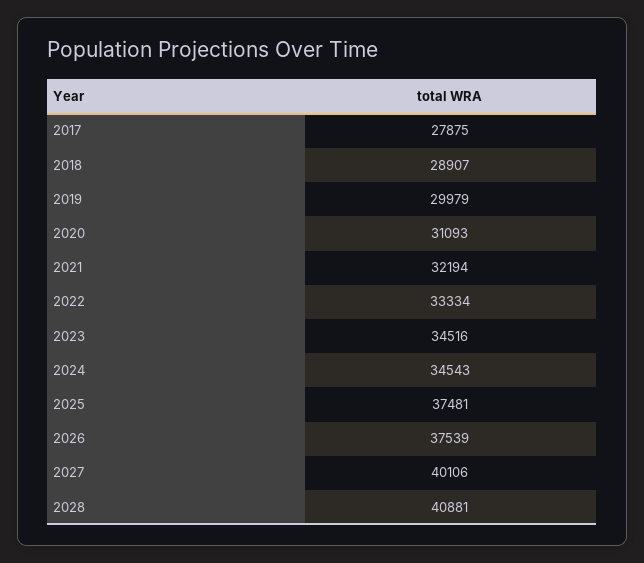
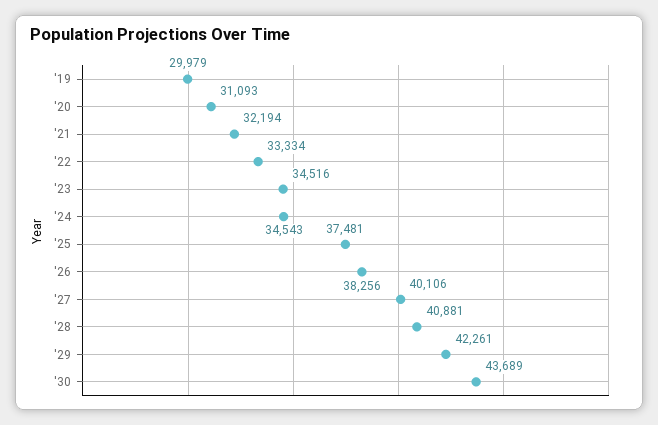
2017: 27875 -> none
2018: 28907 -> none
2026: 37539 -> 38256
'29: none -> 42261
'30: none -> 43689

